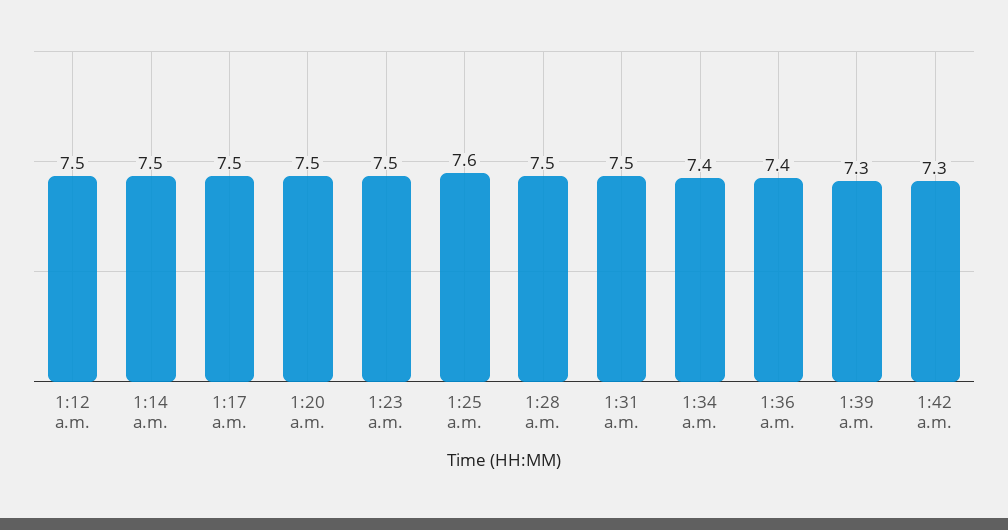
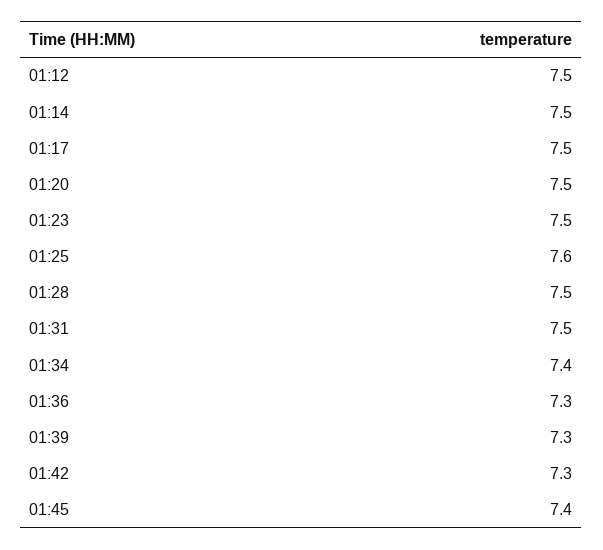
1:36 a.m.: 7.4 -> 7.3
01:45: none -> 7.4

